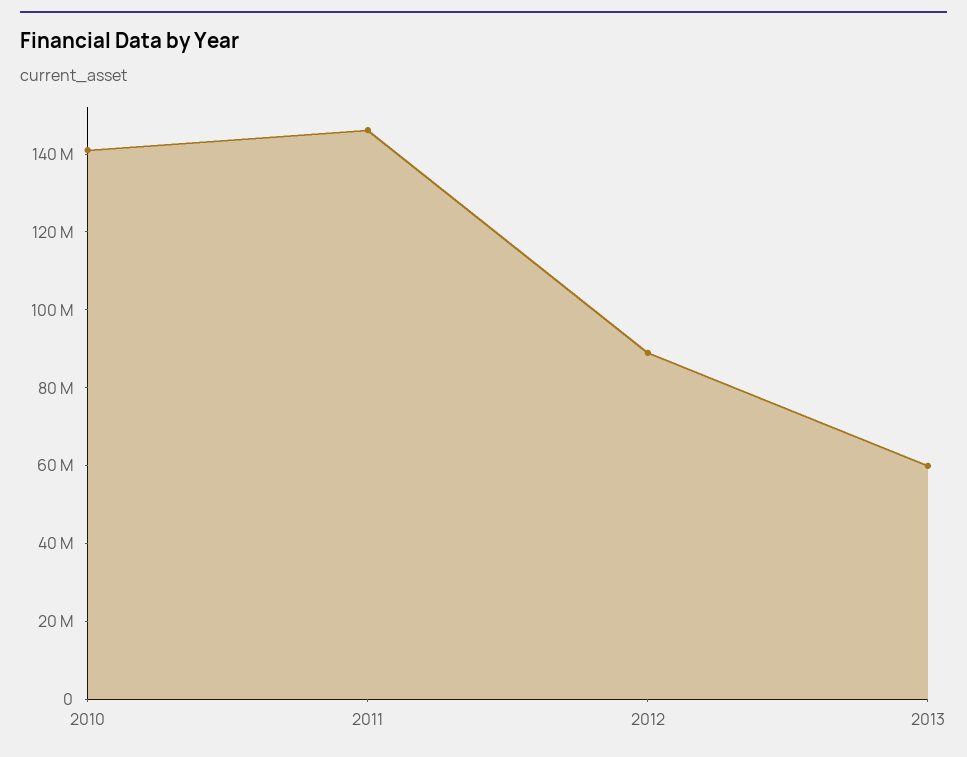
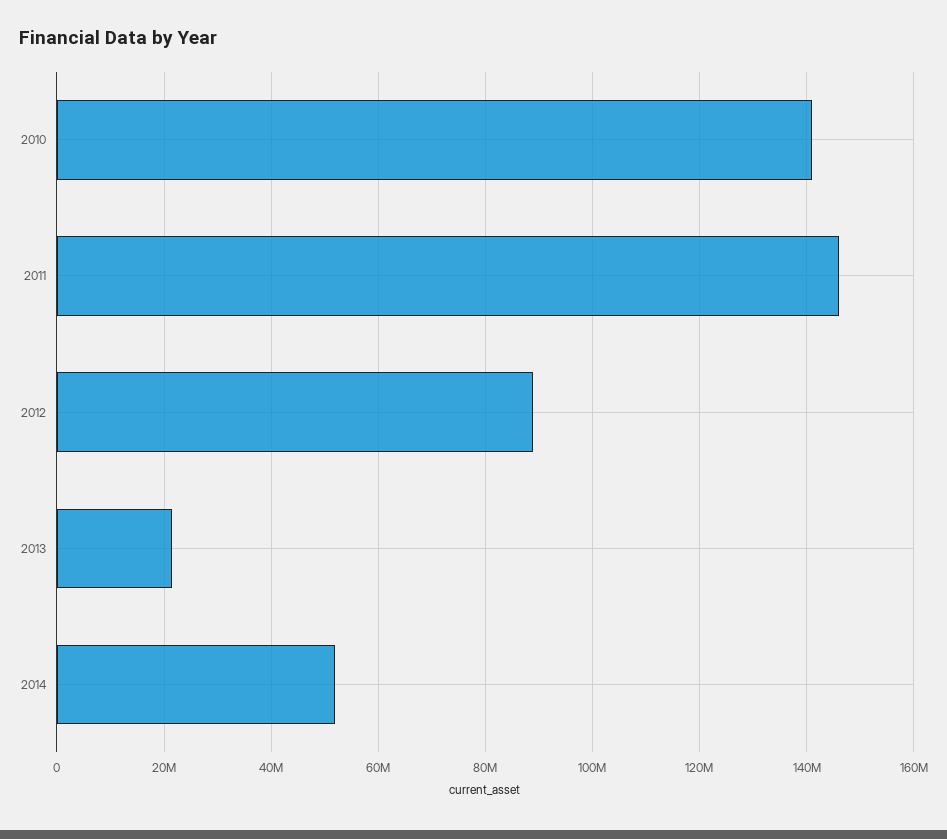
2013: 60000000 -> 22000000
2014: none -> 52000000

